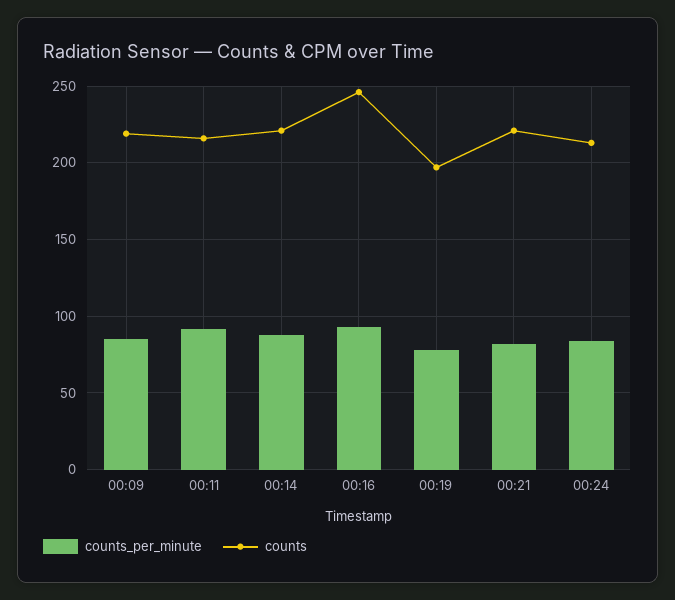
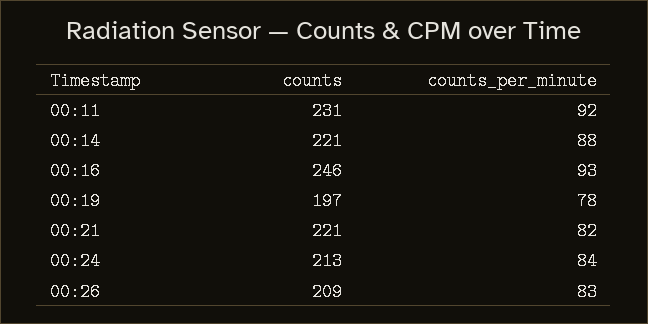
counts_per_minute, 00:09: 85 -> none
counts, 00:09: 220 -> none
counts, 00:11: 215 -> 231
counts, 00:26: none -> 209
counts_per_minute, 00:26: none -> 83

